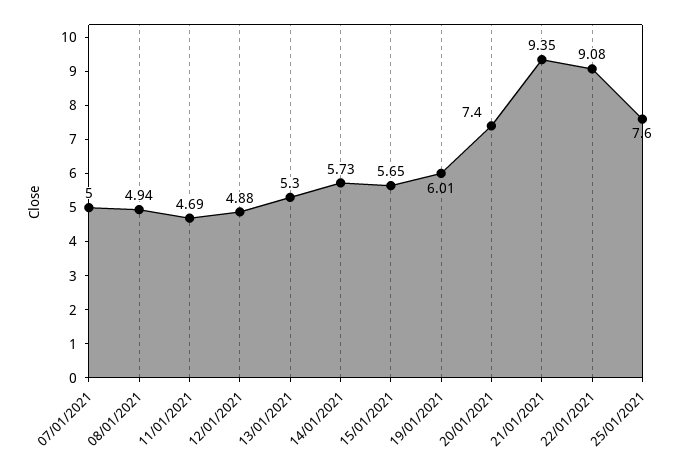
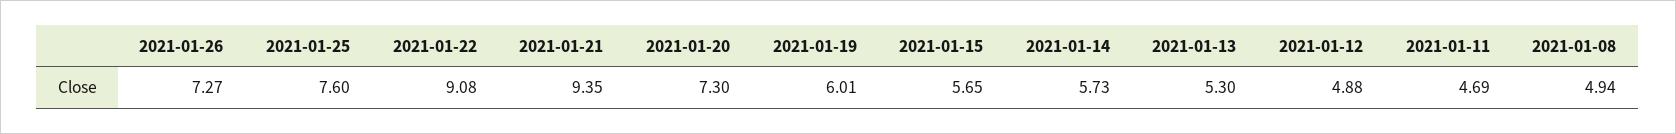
07/01/2021: 5 -> none
20/01/2021: 7.4 -> 7.3
2021-01-26: none -> 7.27

